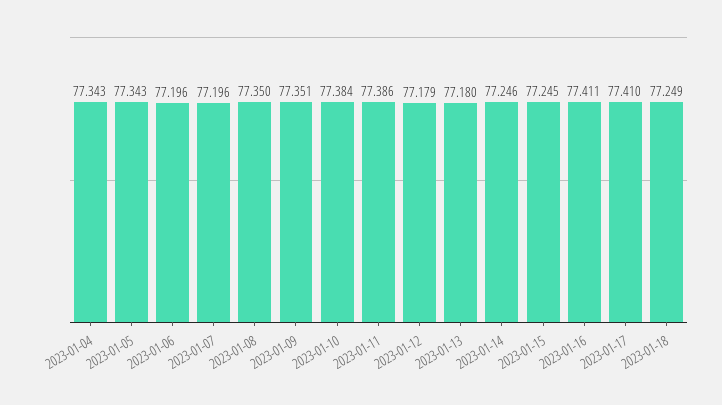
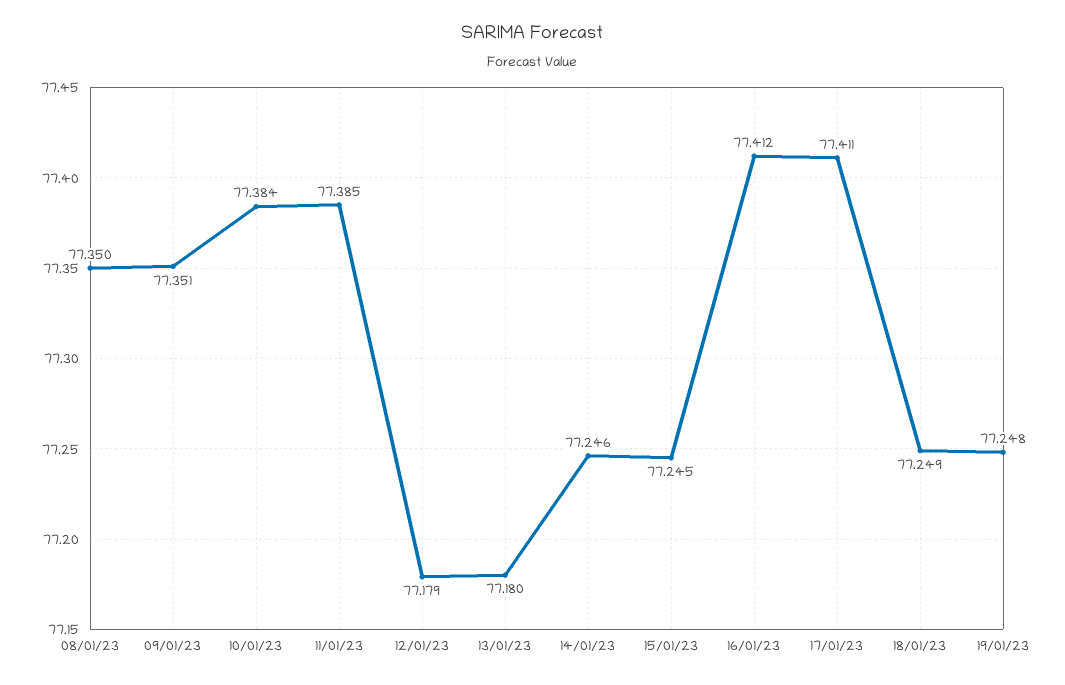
2023-01-04: 77.343 -> none
2023-01-05: 77.343 -> none
2023-01-06: 77.196 -> none
2023-01-07: 77.196 -> none
2023-01-11: 77.386 -> 77.385
2023-01-16: 77.411 -> 77.412
2023-01-17: 77.41 -> 77.411
19/01/23: none -> 77.248

